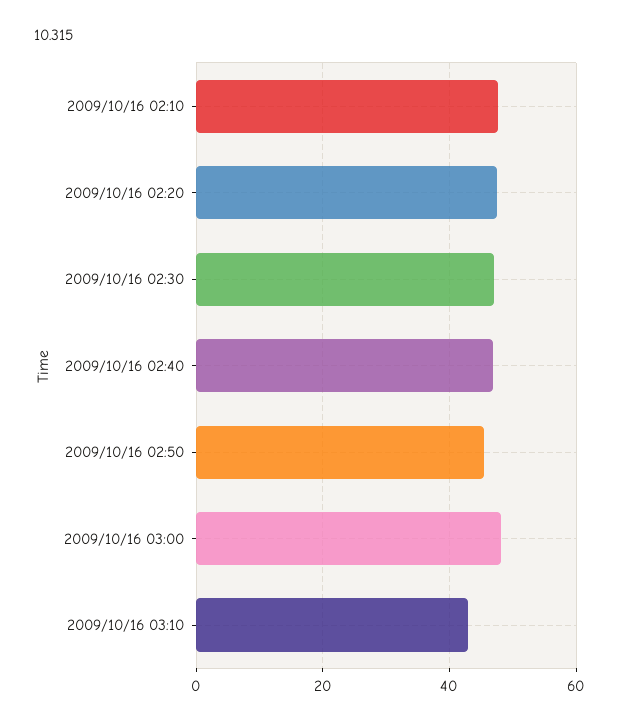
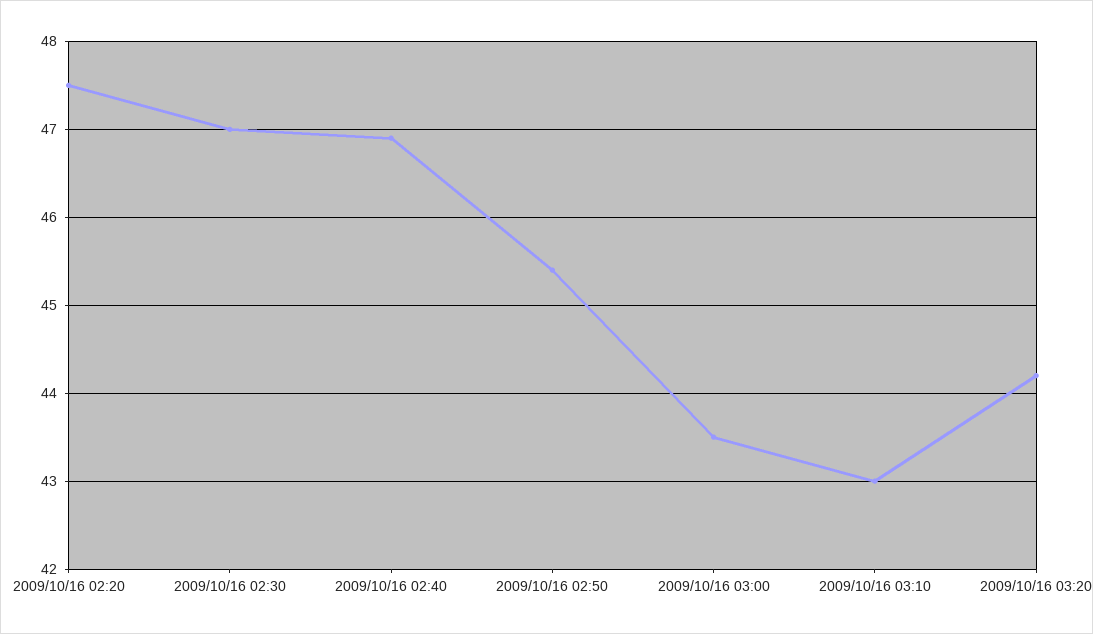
2009/10/16 02:10: 48 -> none
2009/10/16 03:00: 48 -> 43.5
2009/10/16 03:20: none -> 44.2

